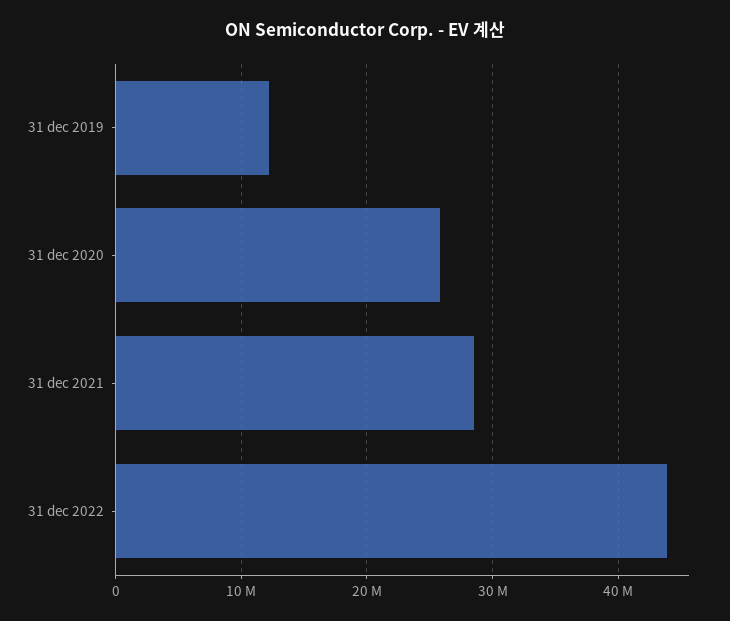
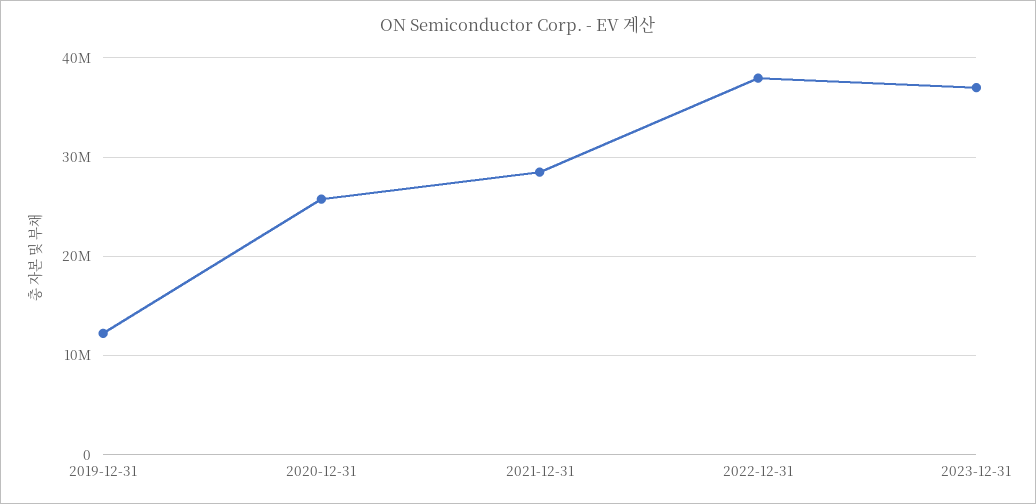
31 dec 2022: 44000000 -> 38000000
2023-12-31: none -> 37000000

